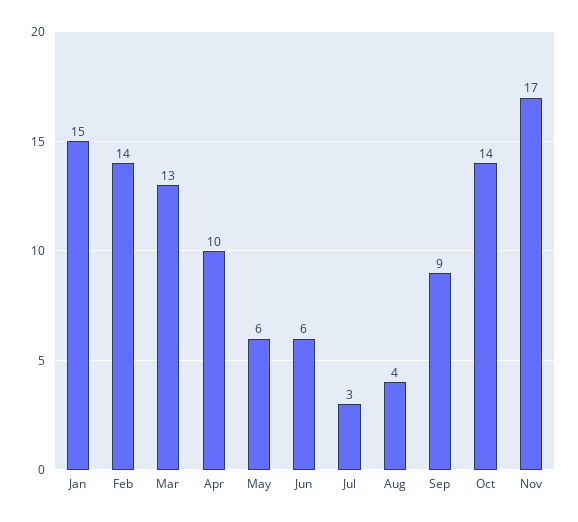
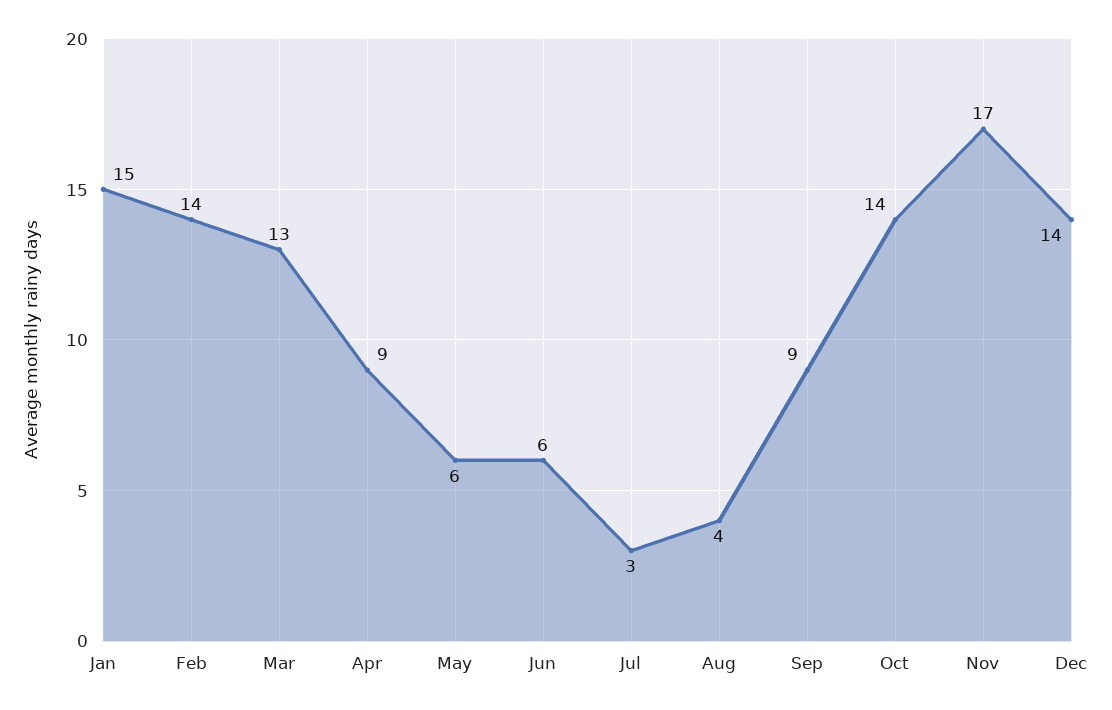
Apr: 10 -> 9
Dec: none -> 14

